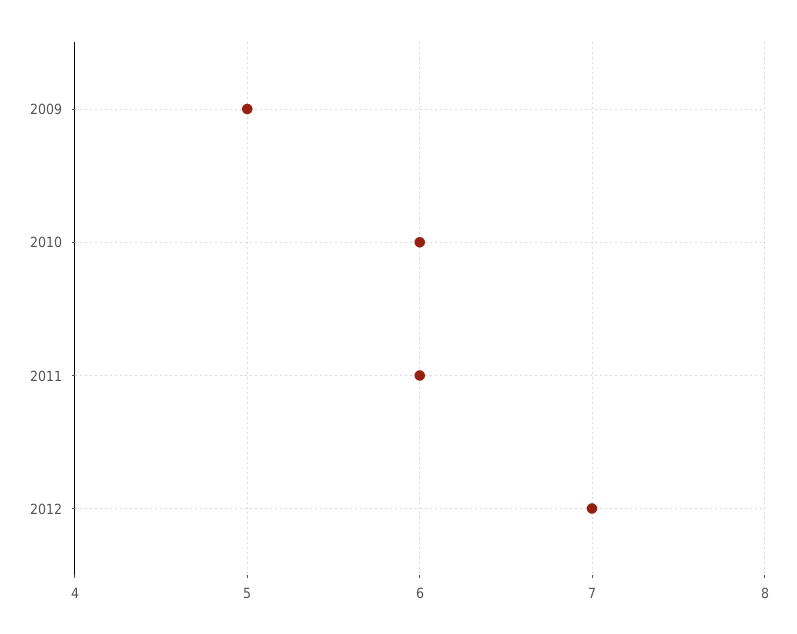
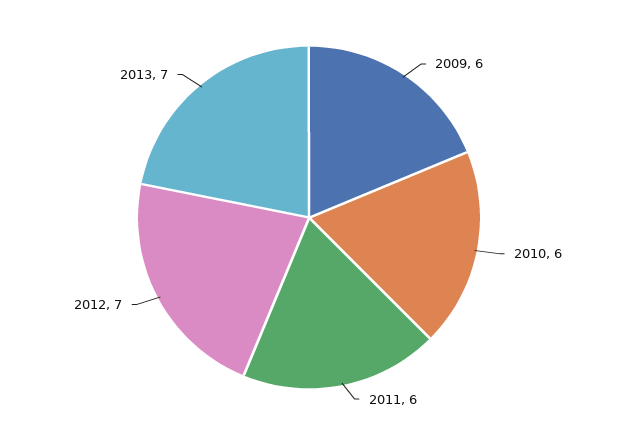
2009: 5 -> 6
2013: none -> 7

